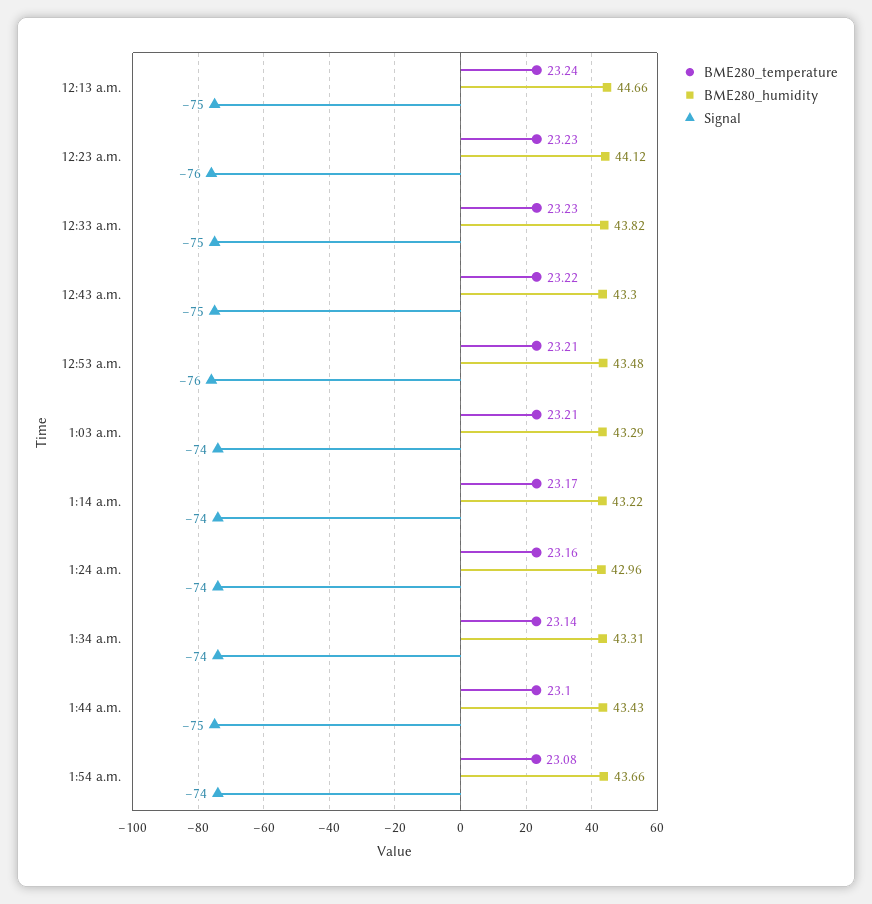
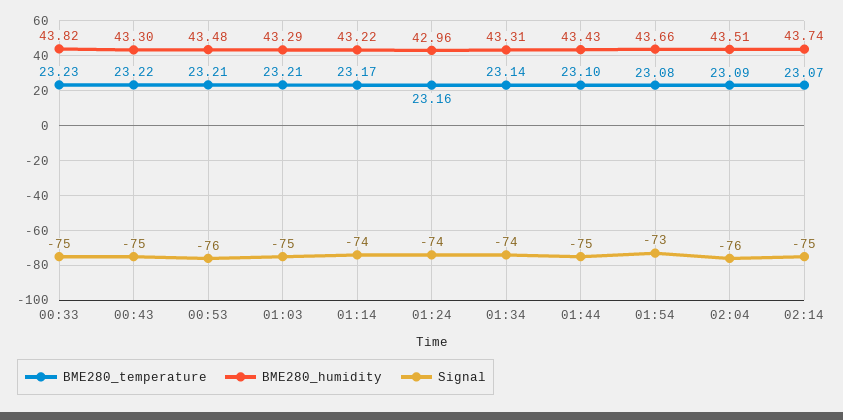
BME280_temperature, 12:13 a.m.: 23.24 -> none
BME280_humidity, 12:13 a.m.: 44.66 -> none
Signal, 12:13 a.m.: -75 -> none
BME280_temperature, 12:23 a.m.: 23.23 -> none
BME280_humidity, 12:23 a.m.: 44.12 -> none
Signal, 12:23 a.m.: -76 -> none
Signal, 1:03 a.m.: -74 -> -75
Signal, 1:54 a.m.: -74 -> -73
BME280_temperature, 02:04: none -> 23.09
BME280_humidity, 02:04: none -> 43.51
Signal, 02:04: none -> -76
BME280_temperature, 02:14: none -> 23.07
BME280_humidity, 02:14: none -> 43.74
Signal, 02:14: none -> -75

